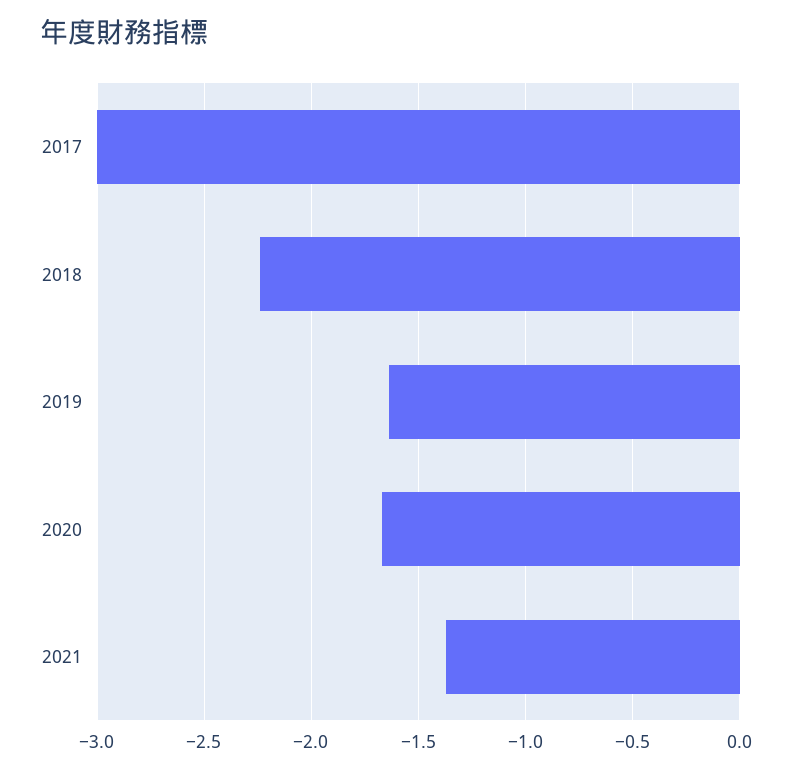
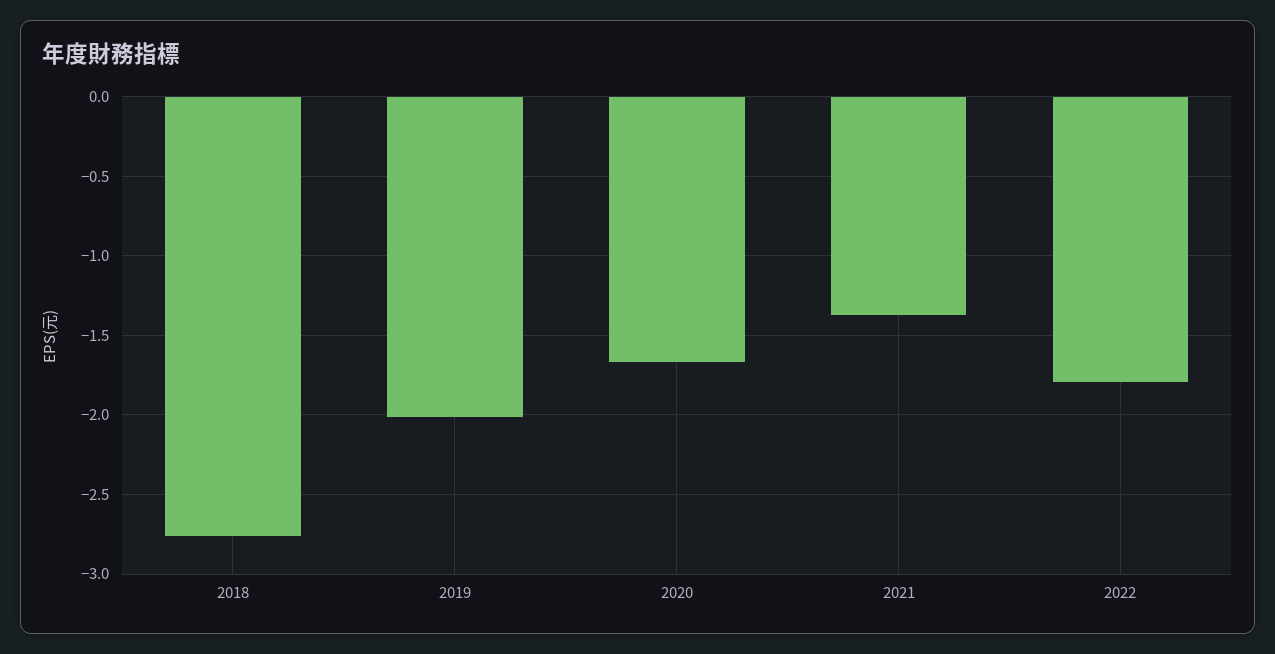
2017: -3 -> none
2018: -2.25 -> -2.75
2019: -1.65 -> -2
2022: none -> -1.8

